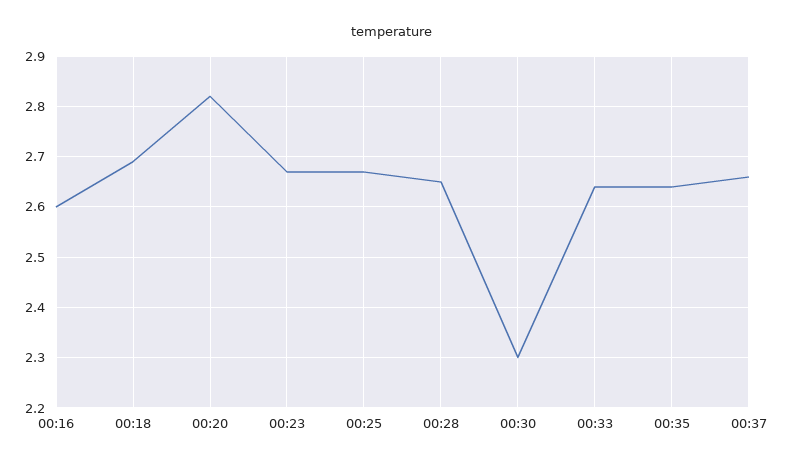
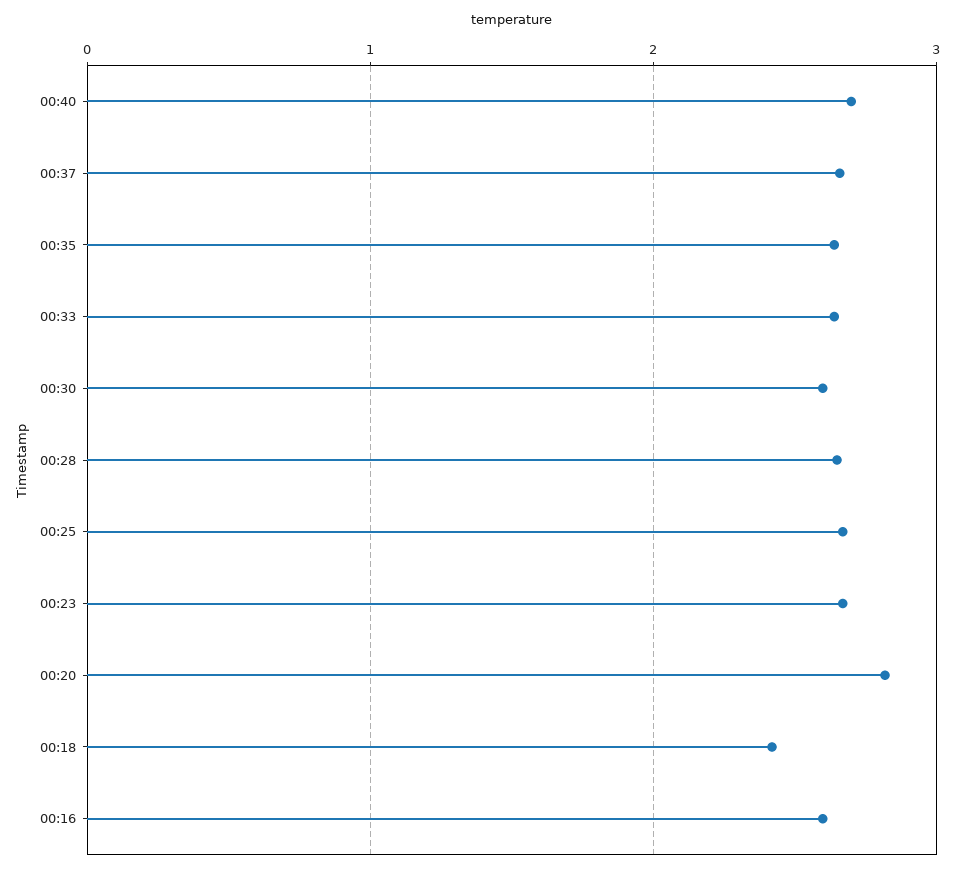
00:18: 2.7 -> 2.4
00:30: 2.3 -> 2.6
00:40: none -> 2.7

